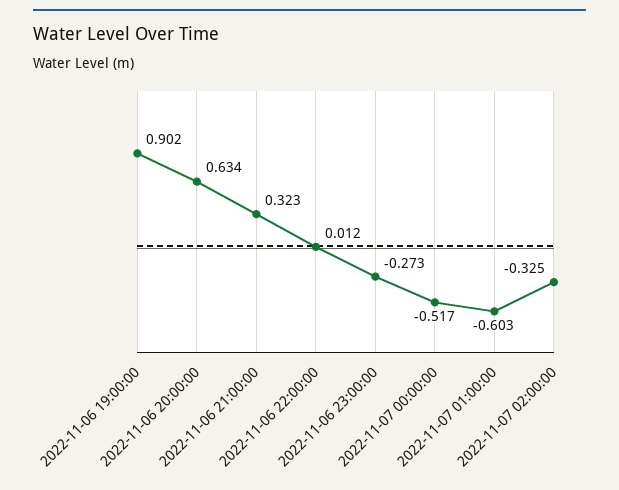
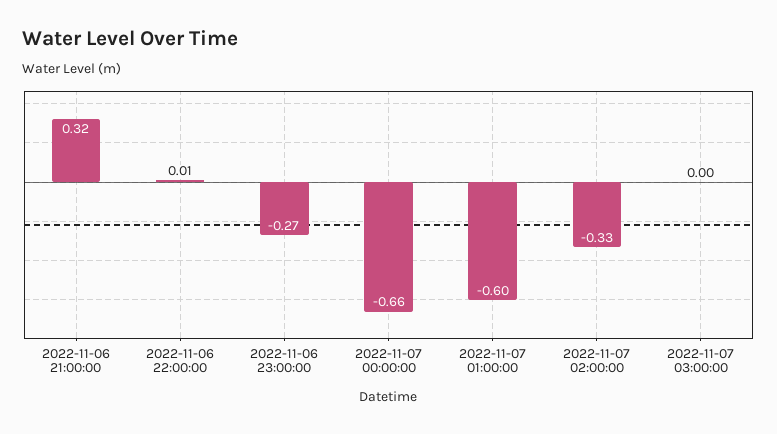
2022-11-06 19:00:00: 0.902 -> none
2022-11-06 20:00:00: 0.634 -> none
2022-11-07 00:00:00: -0.517 -> -0.66
2022-11-07 03:00:00: none -> 0

